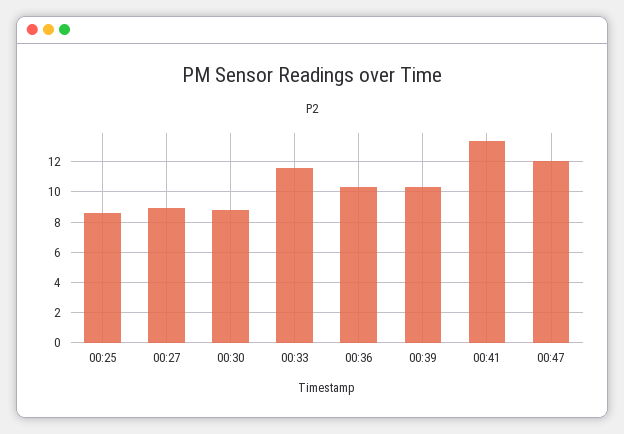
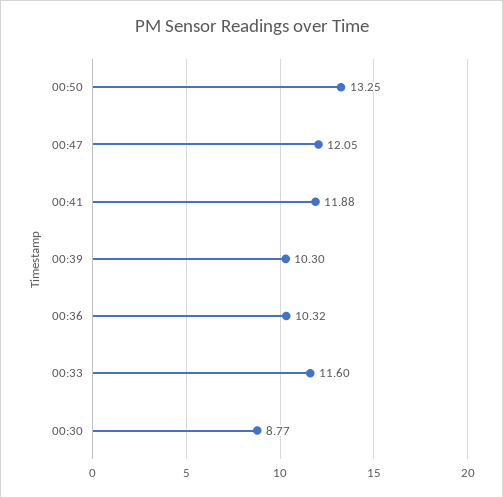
00:25: 8.5 -> none
00:27: 9 -> none
00:41: 13.5 -> 11.88
00:50: none -> 13.25

